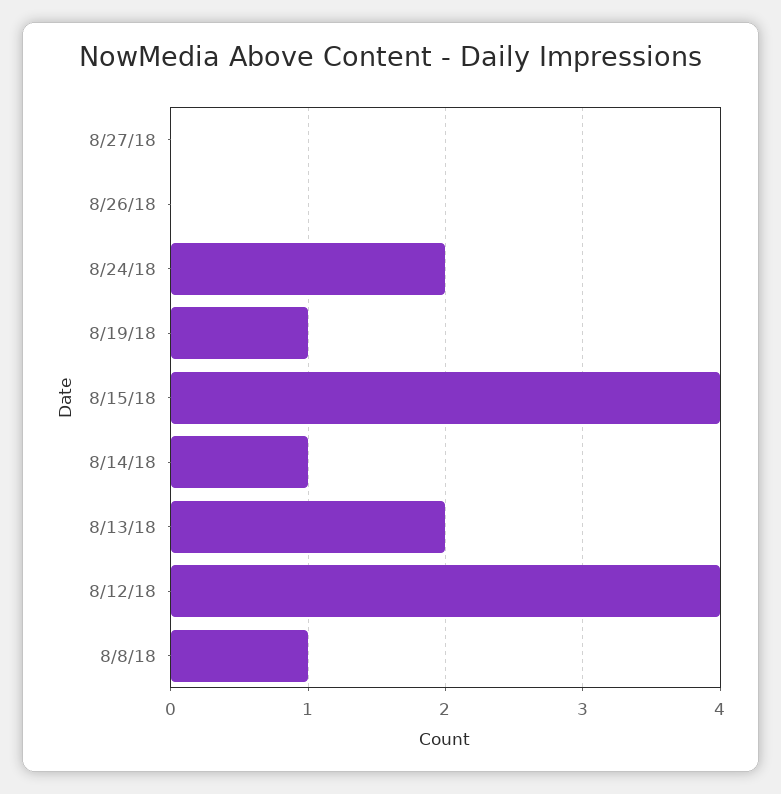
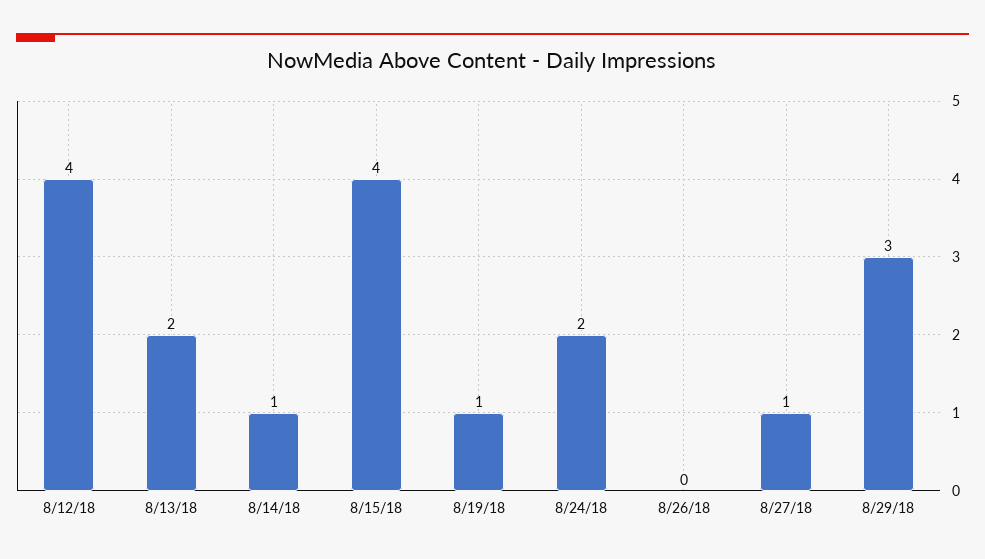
8/27/18: 0 -> 1
8/8/18: 1 -> none
8/29/18: none -> 3

